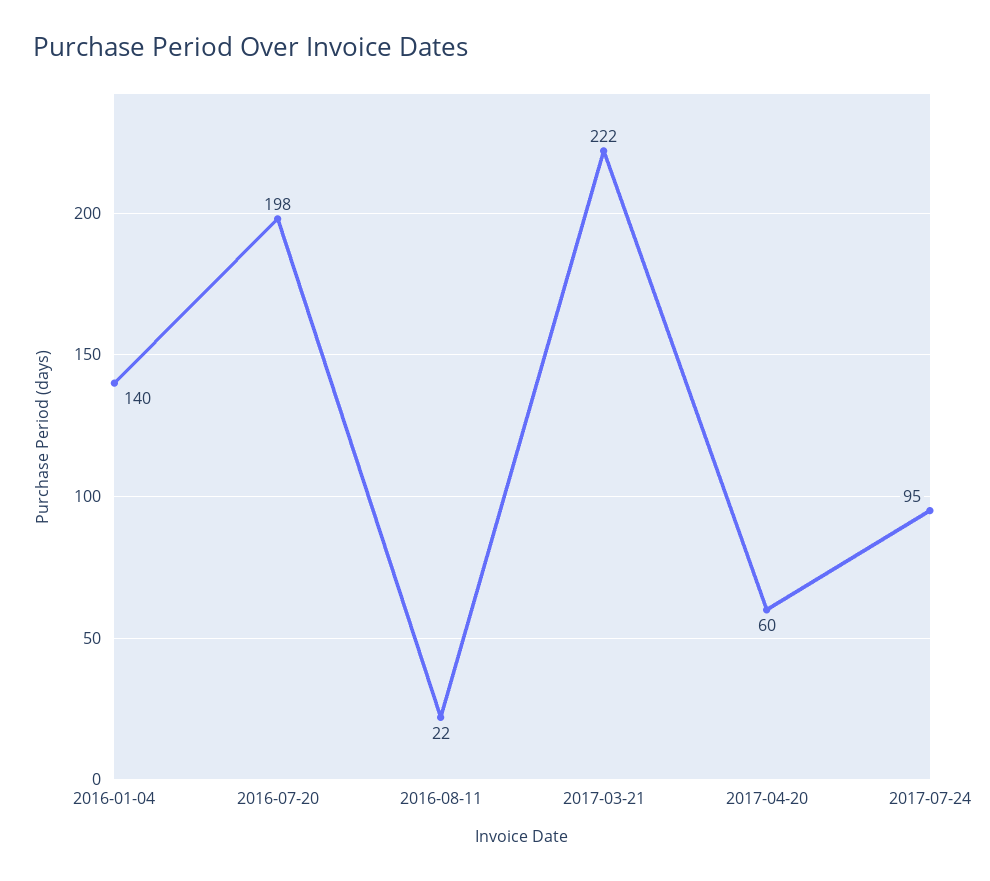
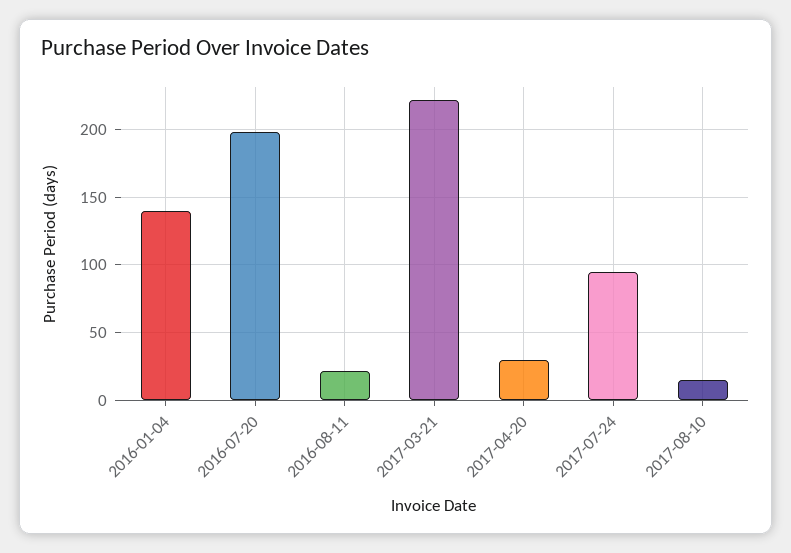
2017-04-20: 60 -> 30
2017-08-10: none -> 15

